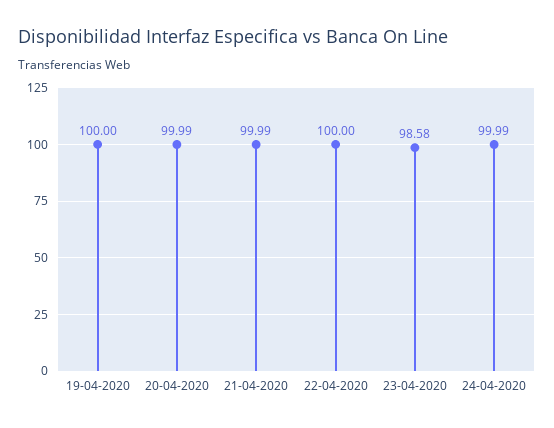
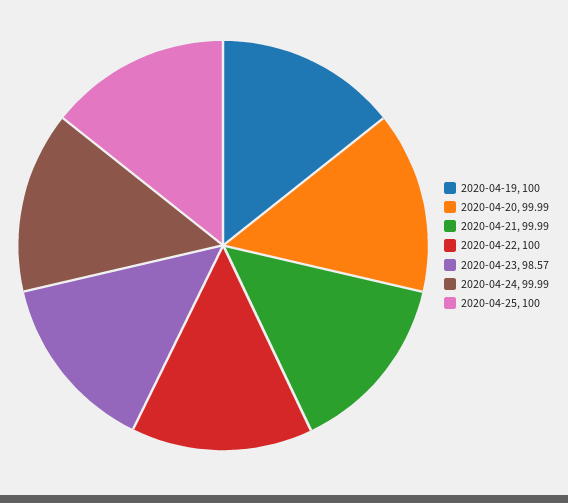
23-04-2020: 98.58 -> 98.57
2020-04-25: none -> 100

